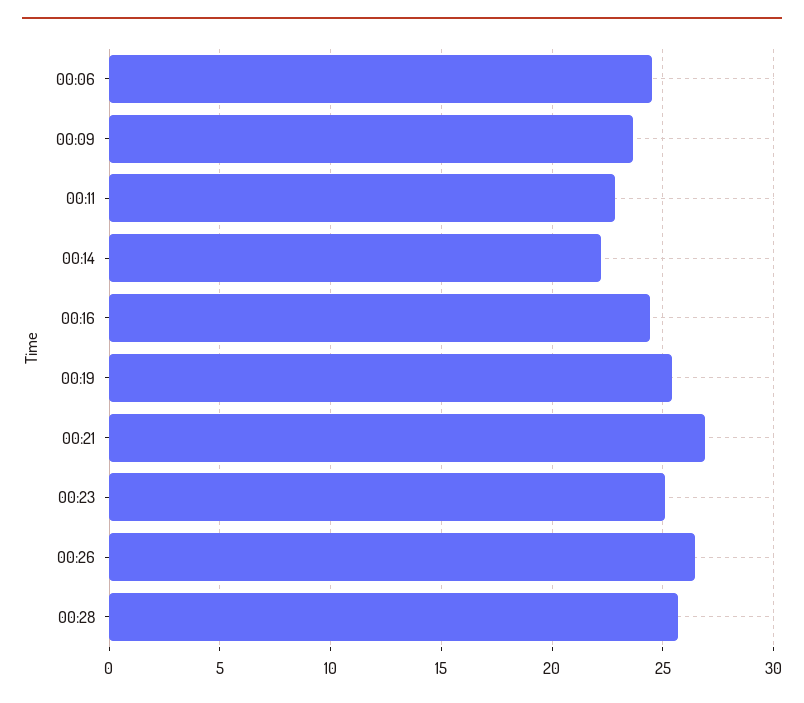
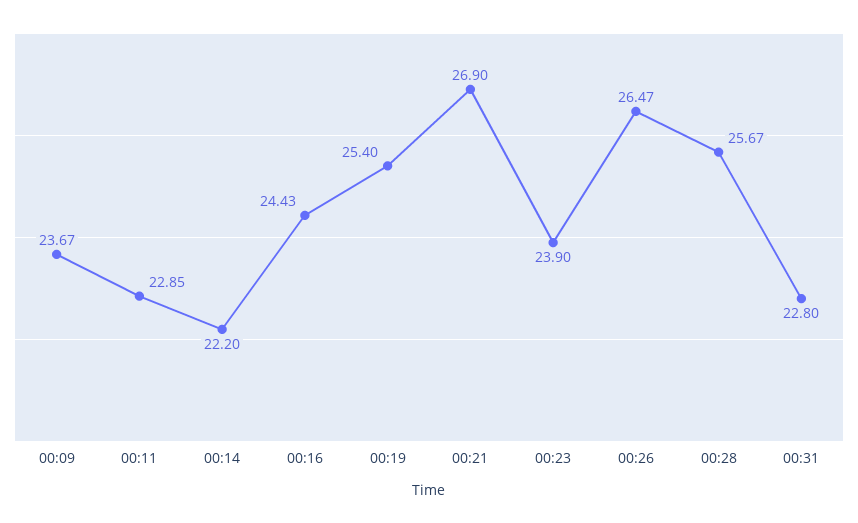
00:06: 24.5 -> none
00:23: 25 -> 23.9
00:31: none -> 22.8

